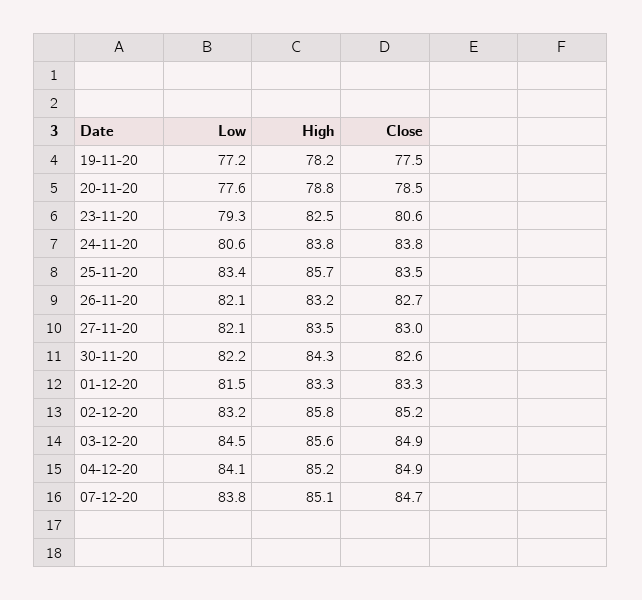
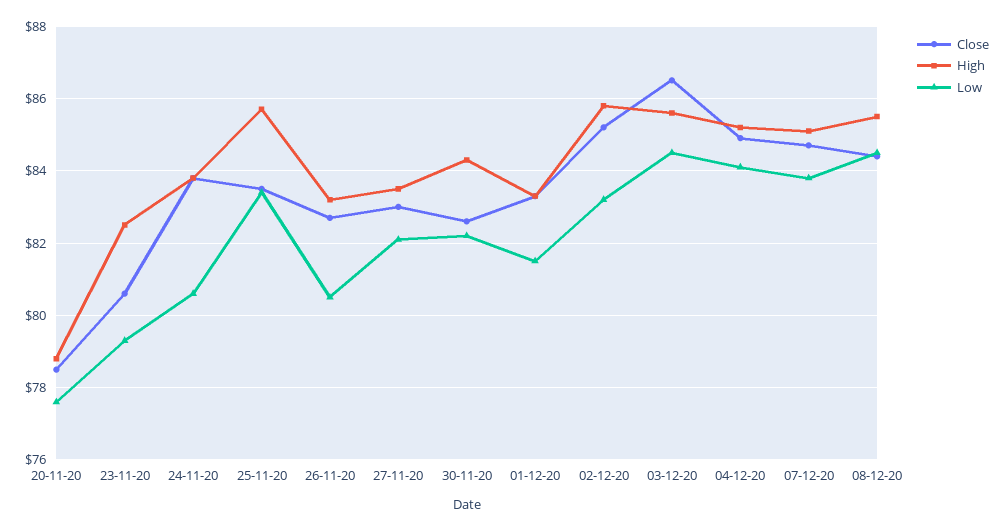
Low, 19-11-20: 77.2 -> none
High, 19-11-20: 78.2 -> none
Close, 19-11-20: 77.5 -> none
Low, 26-11-20: 82.1 -> 80.5
Close, 03-12-20: 84.9 -> 86.5
Close, 08-12-20: none -> 84.5
High, 08-12-20: none -> 85.5
Low, 08-12-20: none -> 84.5

